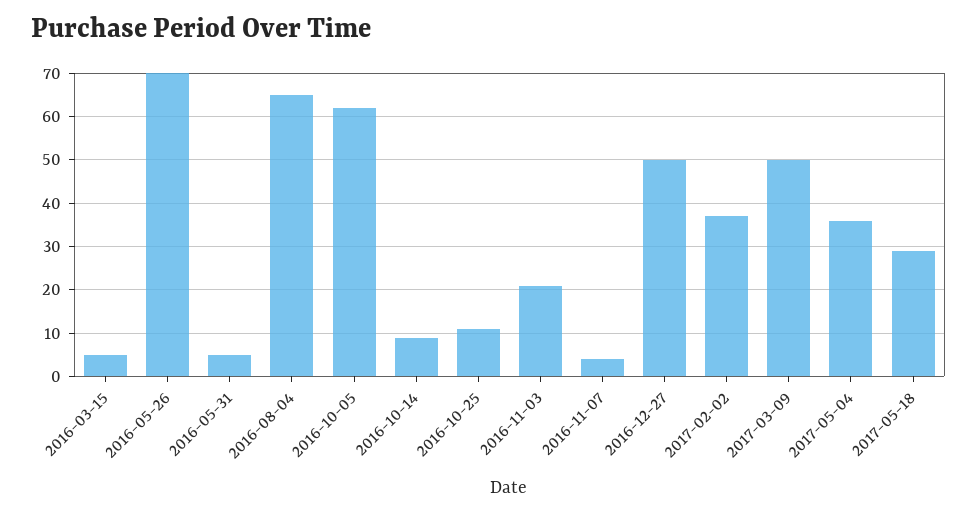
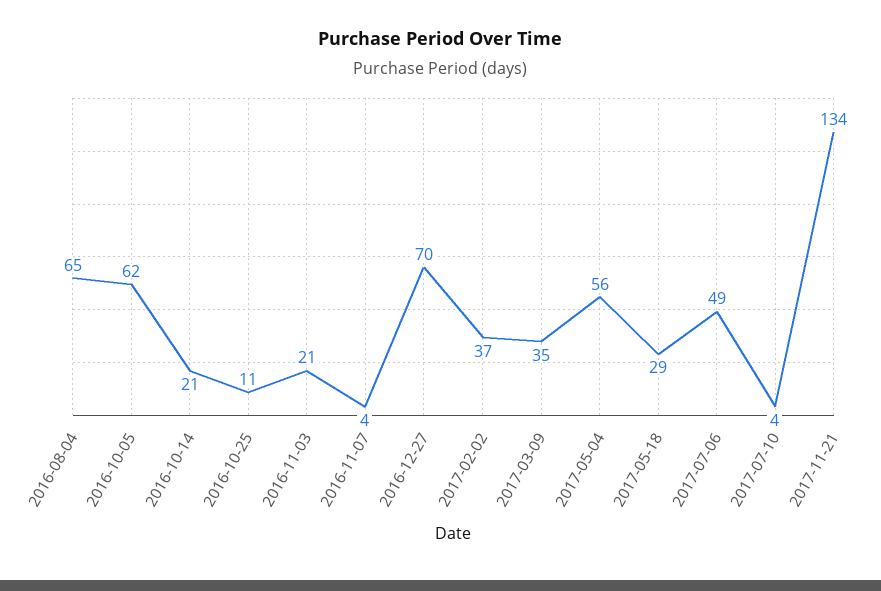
2016-03-15: 5 -> none
2016-05-26: 70 -> none
2016-05-31: 5 -> none
2016-10-14: 10 -> 21
2016-12-27: 50 -> 70
2017-03-09: 50 -> 35
2017-05-04: 35 -> 56
2017-07-06: none -> 49
2017-07-10: none -> 4
2017-11-21: none -> 134

